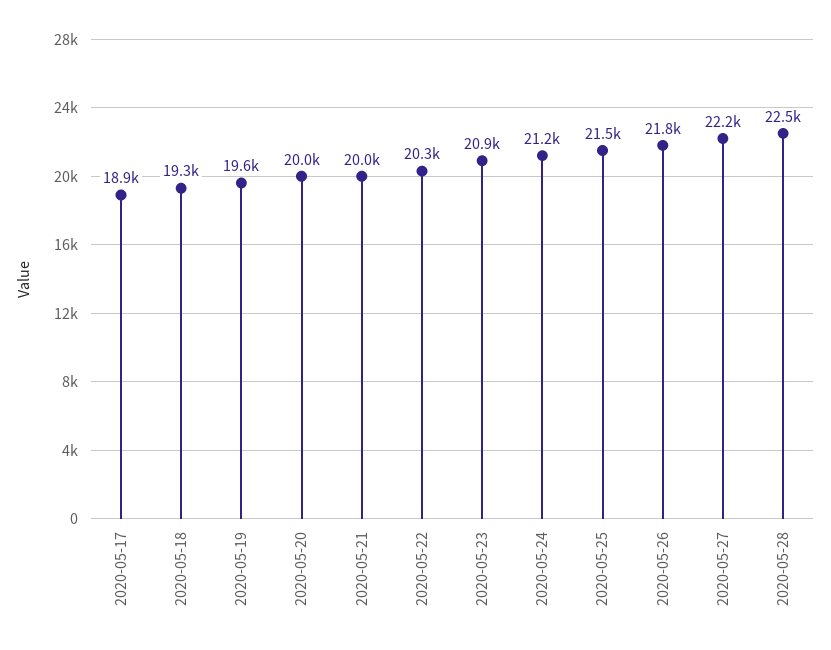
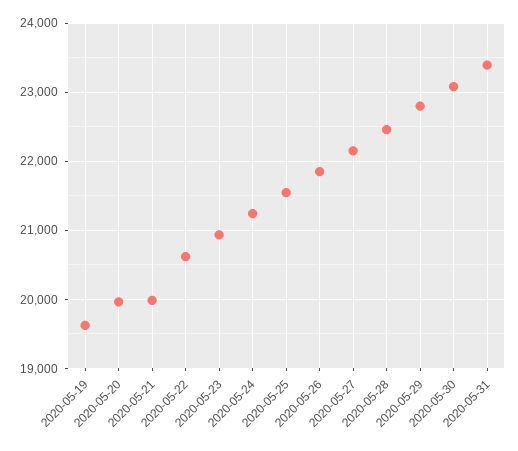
2020-05-17: 18900 -> none
2020-05-18: 19300 -> none
2020-05-22: 20300 -> 20600
2020-05-29: none -> 22800
2020-05-30: none -> 23100
2020-05-31: none -> 23400

